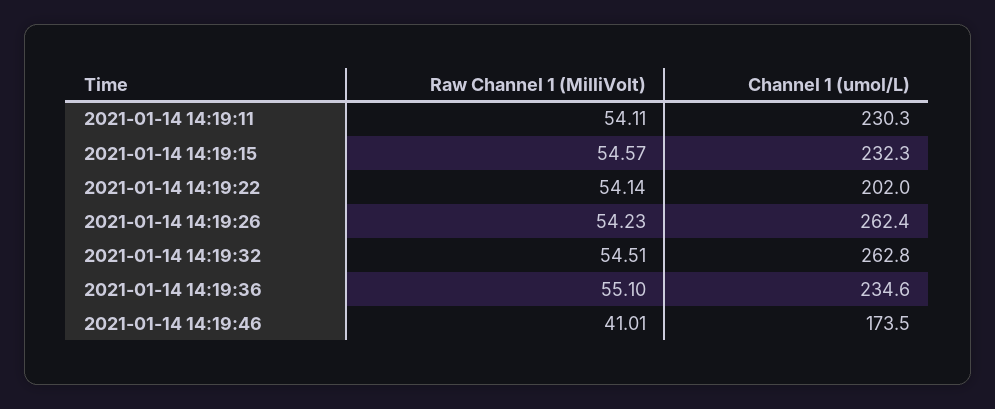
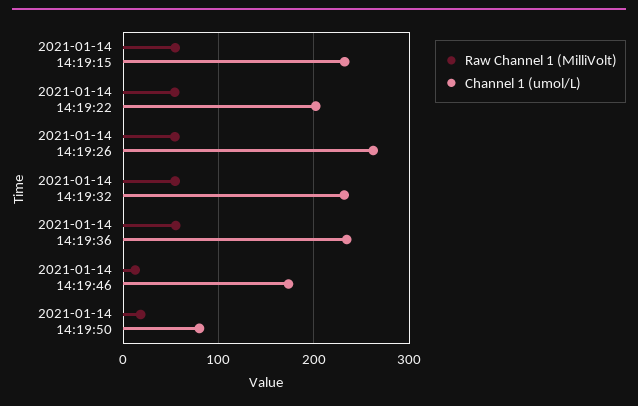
Raw Channel 1 (MilliVolt), 2021-01-14 14:19:11: 54.11 -> none
Channel 1 (umol/L), 2021-01-14 14:19:11: 230.3 -> none
Channel 1 (umol/L), 2021-01-14 14:19:32: 262.8 -> 230
Raw Channel 1 (MilliVolt), 2021-01-14 14:19:46: 41.01 -> 10
Raw Channel 1 (MilliVolt), 2021-01-14 14:19:50: none -> 20
Channel 1 (umol/L), 2021-01-14 14:19:50: none -> 80

